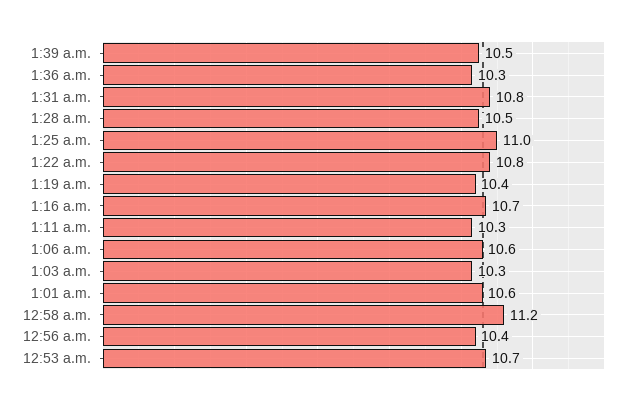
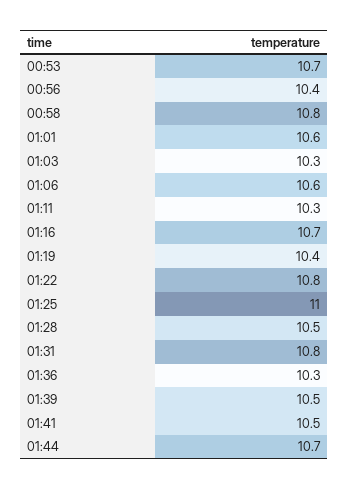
12:58 a.m.: 11.2 -> 10.8
01:41: none -> 10.5
01:44: none -> 10.7

